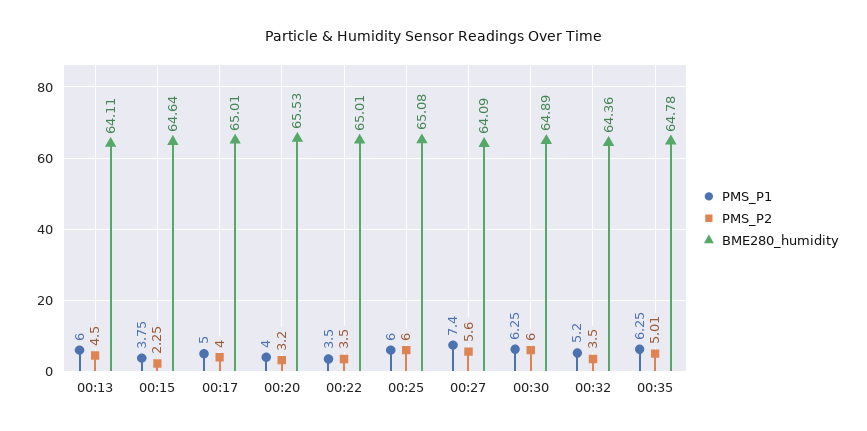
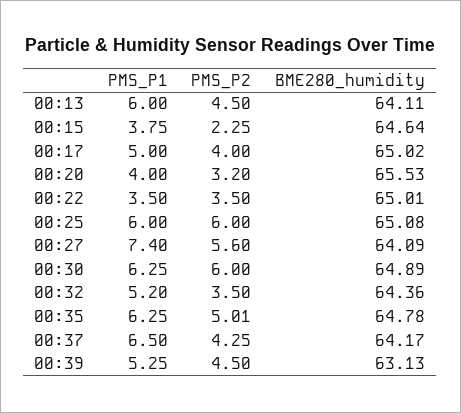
BME280_humidity, 00:17: 65.01 -> 65.02
PMS_P1, 00:37: none -> 6.5
PMS_P2, 00:37: none -> 4.25
BME280_humidity, 00:37: none -> 64.17
PMS_P1, 00:39: none -> 5.25
PMS_P2, 00:39: none -> 4.5
BME280_humidity, 00:39: none -> 63.13

